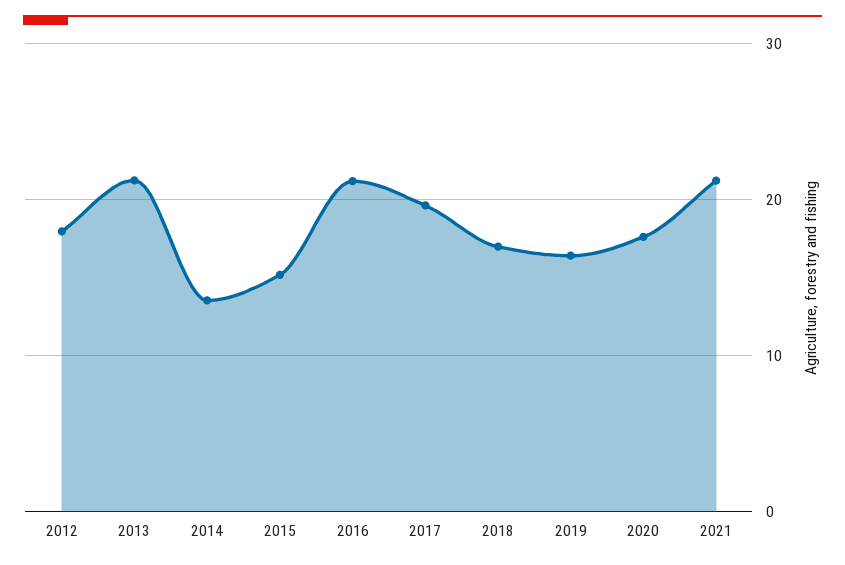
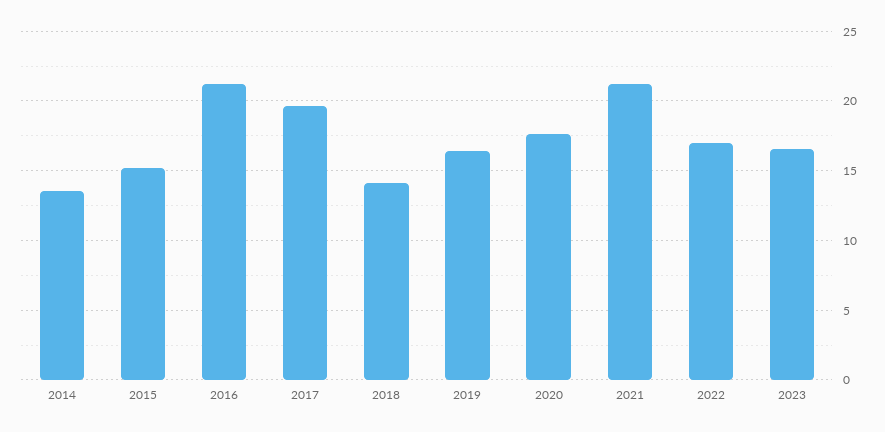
2012: 18 -> none
2013: 21 -> none
2018: 17 -> 14
2022: none -> 17
2023: none -> 16.5

